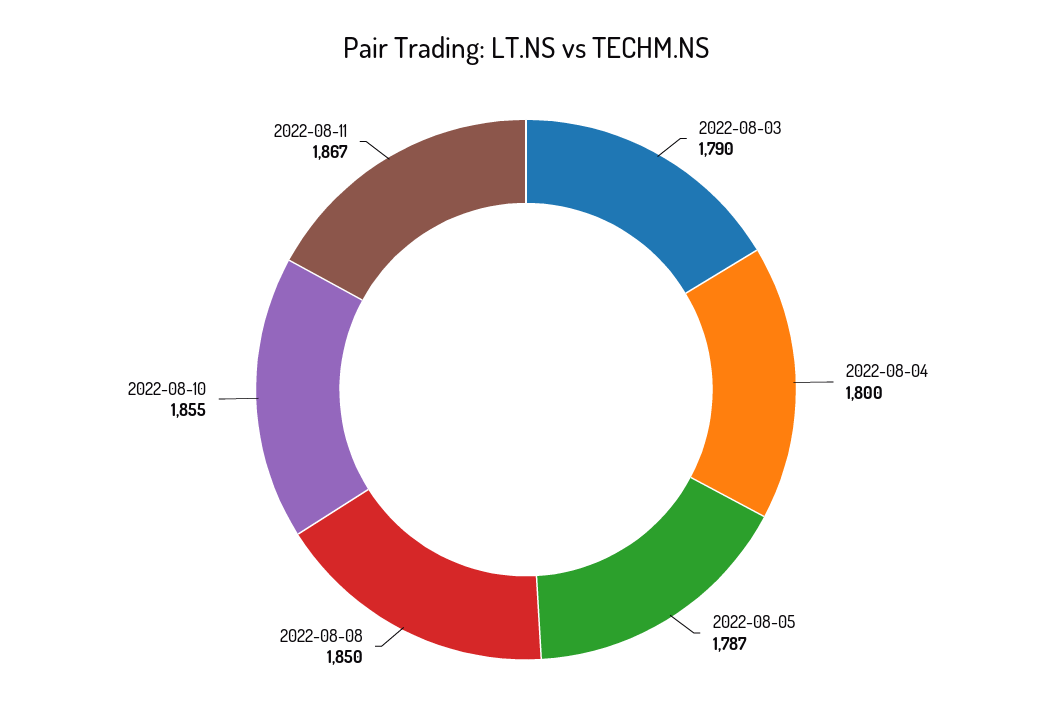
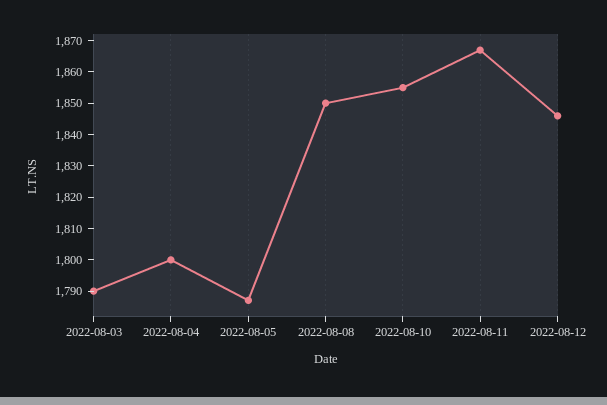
2022-08-12: none -> 1845

